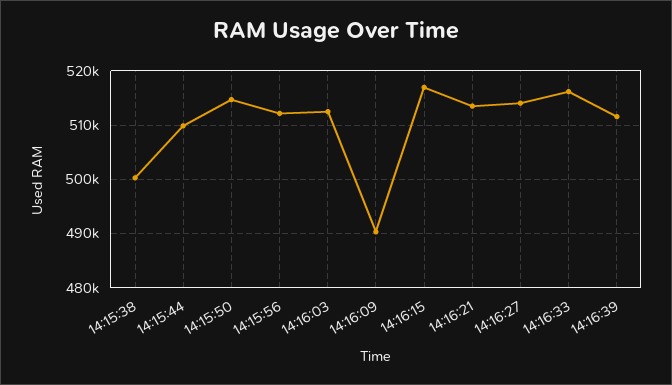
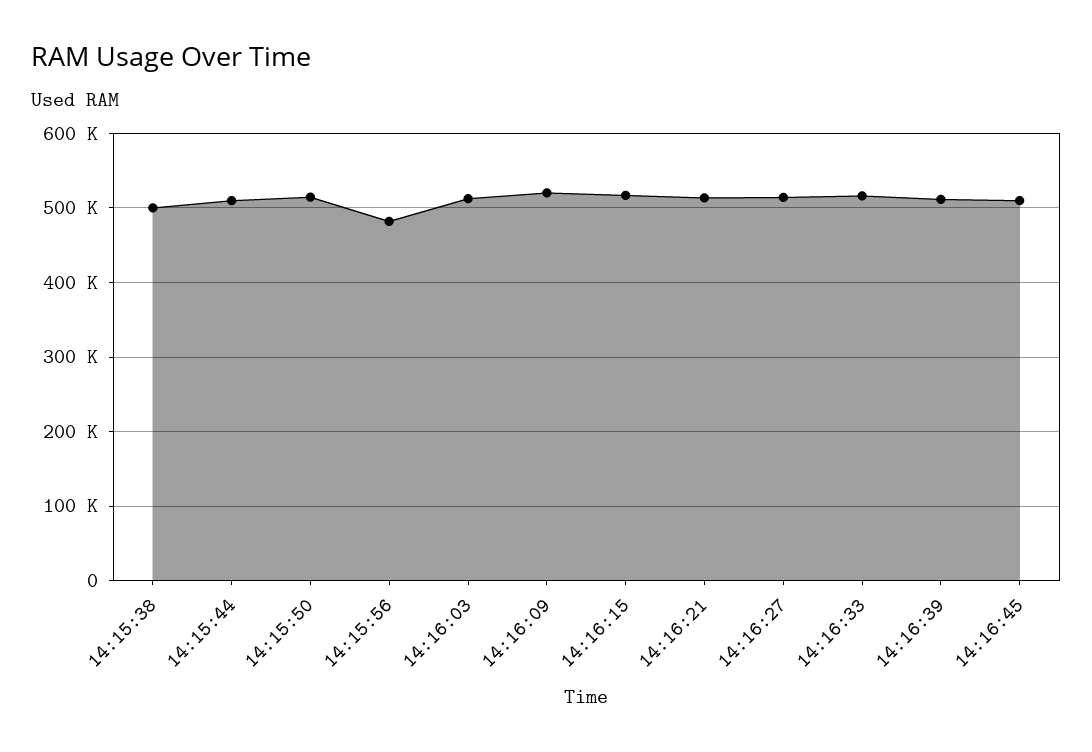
14:15:56: 512000 -> 480000
14:16:09: 490000 -> 520000
14:16:45: none -> 510000

